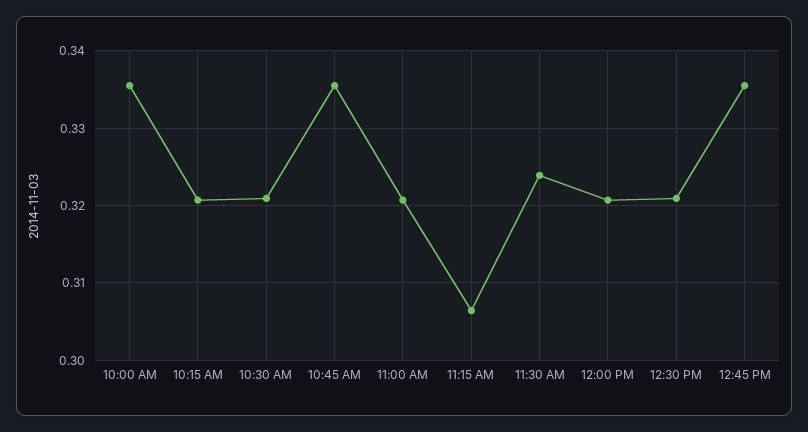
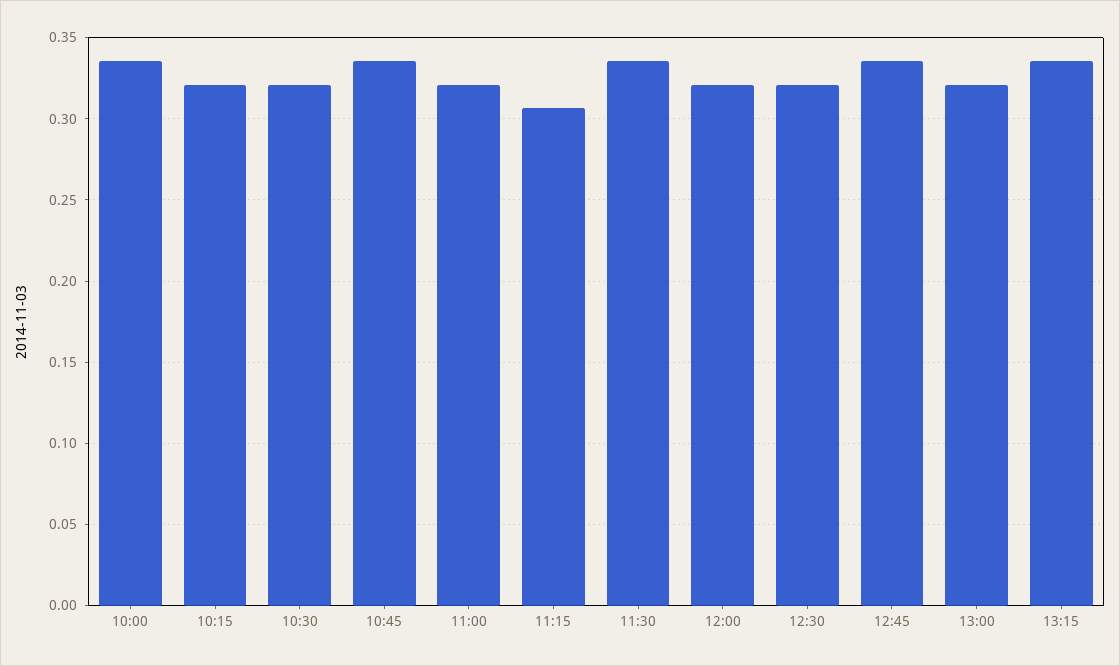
11:30 AM: 0.324 -> 0.335
13:00: none -> 0.32
13:15: none -> 0.335

